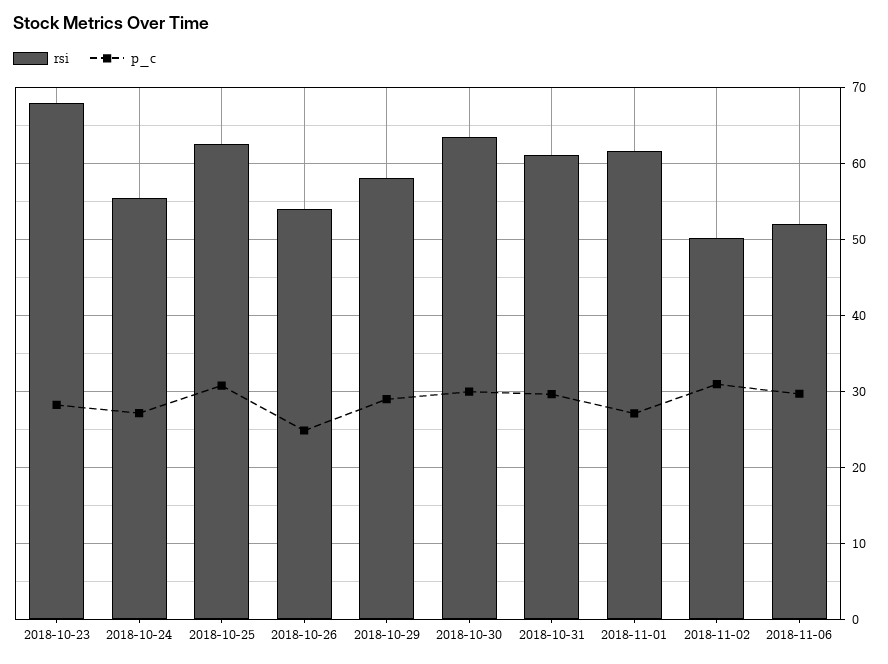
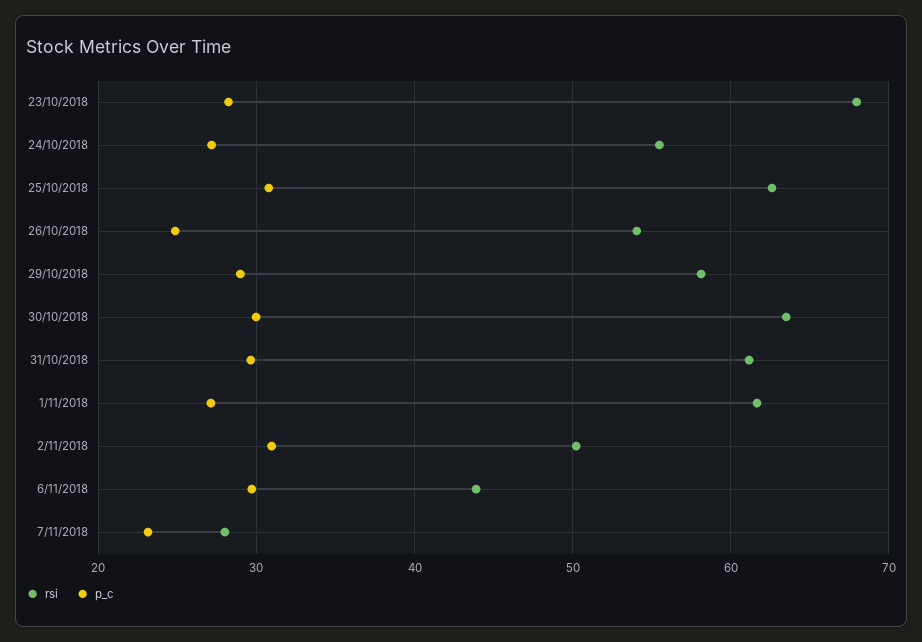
rsi, 2018-11-06: 52 -> 44
rsi, 7/11/2018: none -> 28
p_c, 7/11/2018: none -> 23

